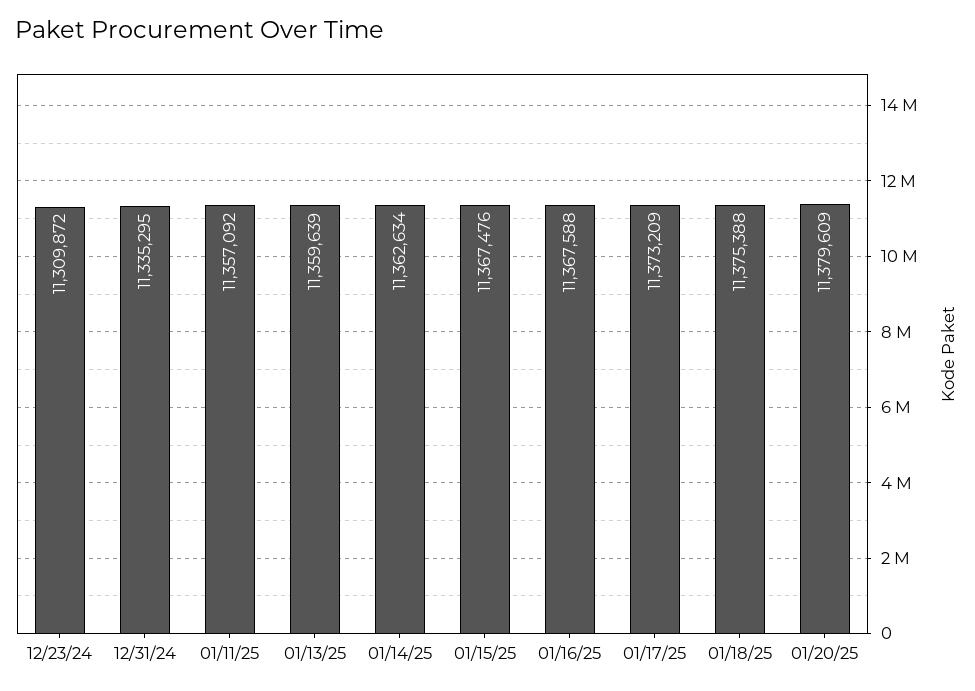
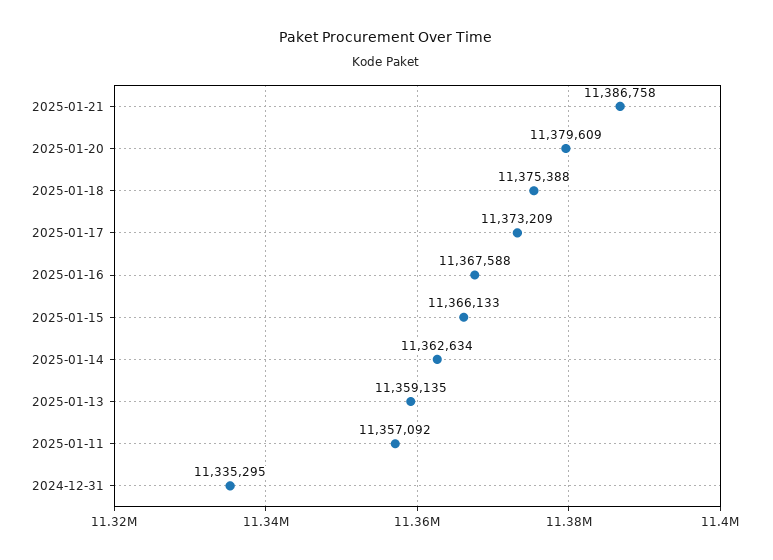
12/23/24: 11309872 -> none
01/13/25: 11359639 -> 11359135
01/15/25: 11367476 -> 11366133
2025-01-21: none -> 11386758

